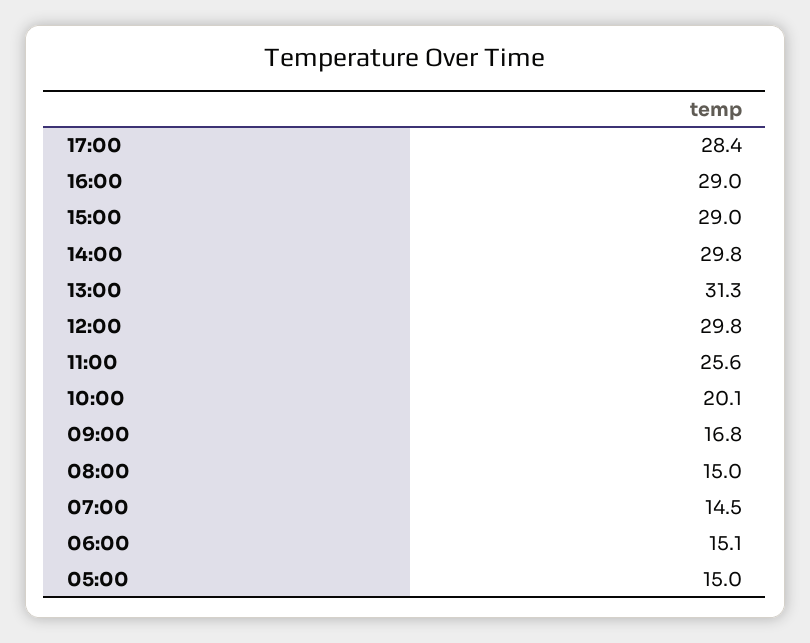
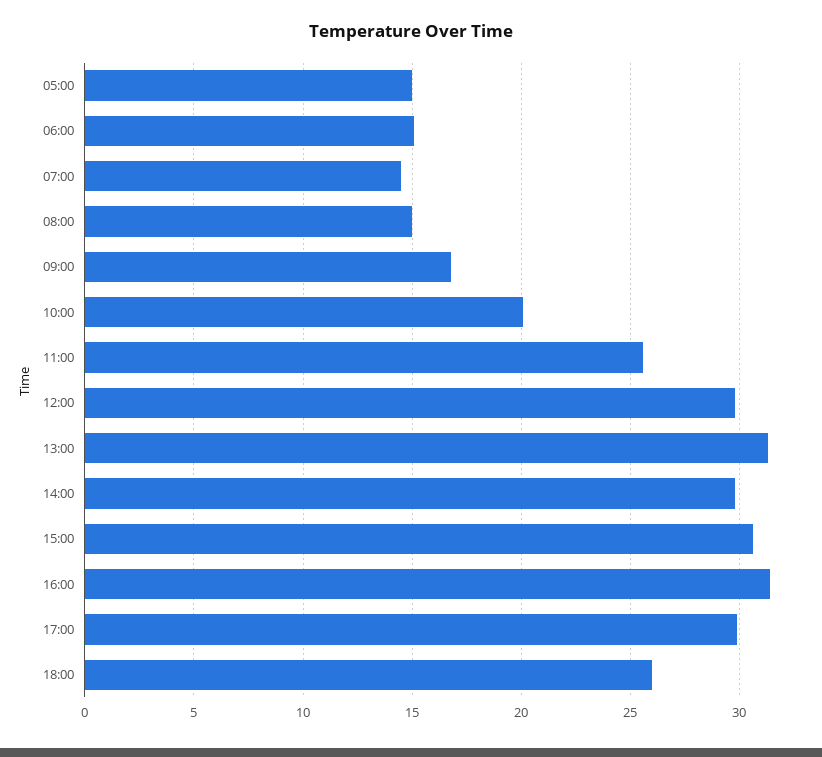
17:00: 28.4 -> 30
16:00: 29 -> 31.5
15:00: 29 -> 30.5
18:00: none -> 26

